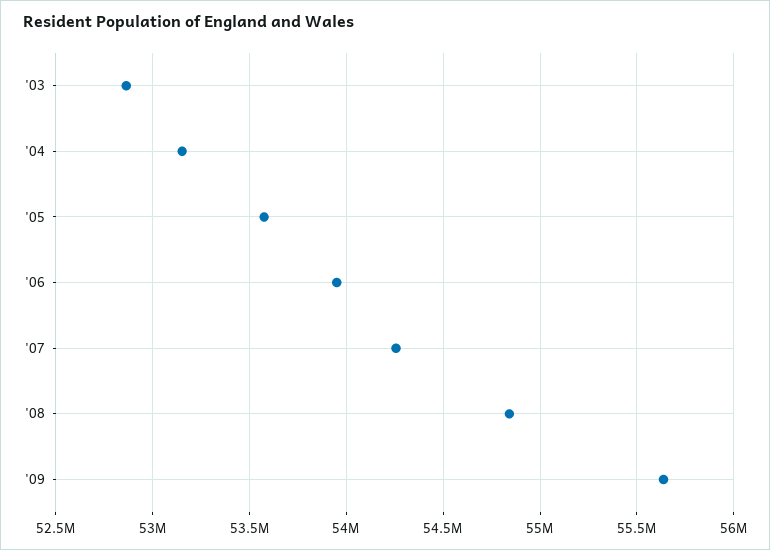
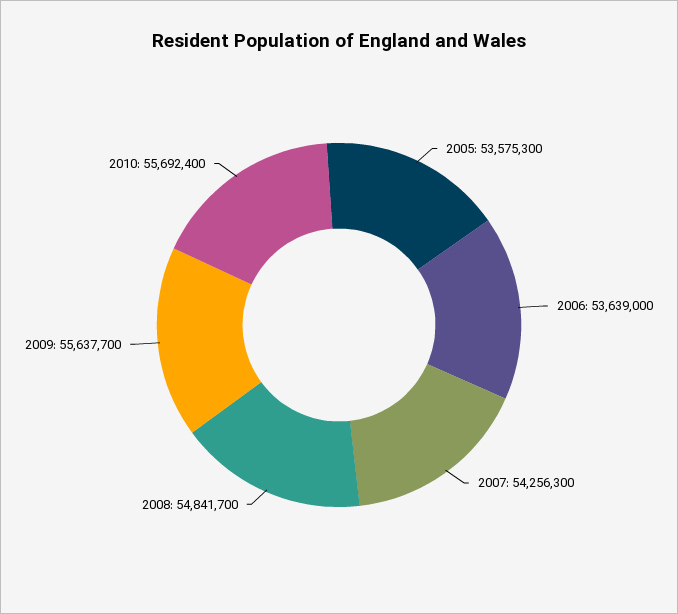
'03: 52850000 -> none
'04: 53150000 -> none
'06: 53950000 -> 53639000
2010: none -> 55692400

